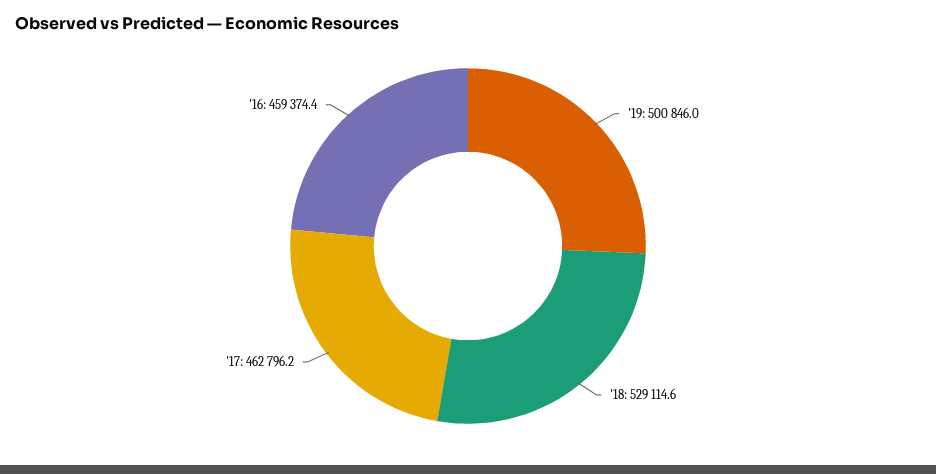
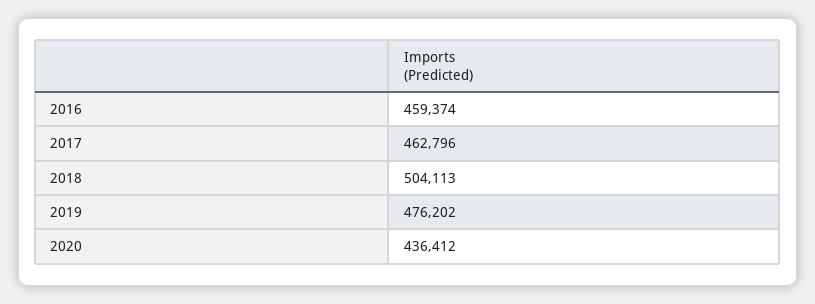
'19: 500846 -> 476202
'18: 529114.6 -> 504113
2020: none -> 436412

